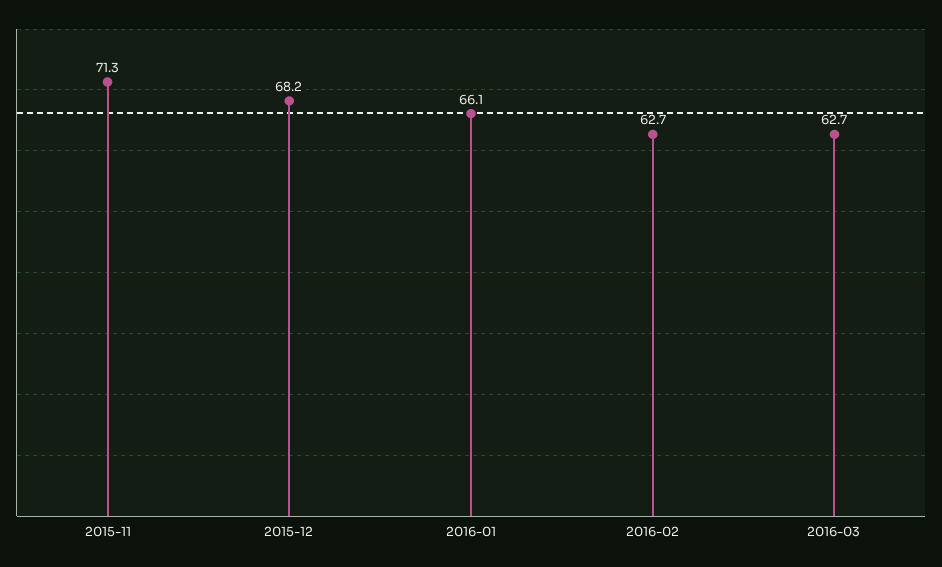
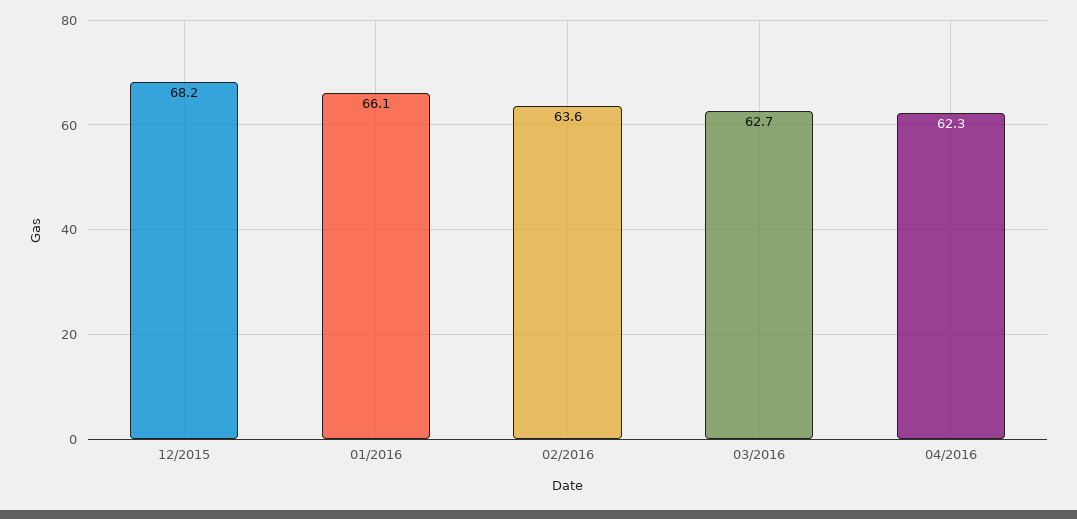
2015-11: 71.3 -> none
2016-02: 62.7 -> 63.6
04/2016: none -> 62.3

